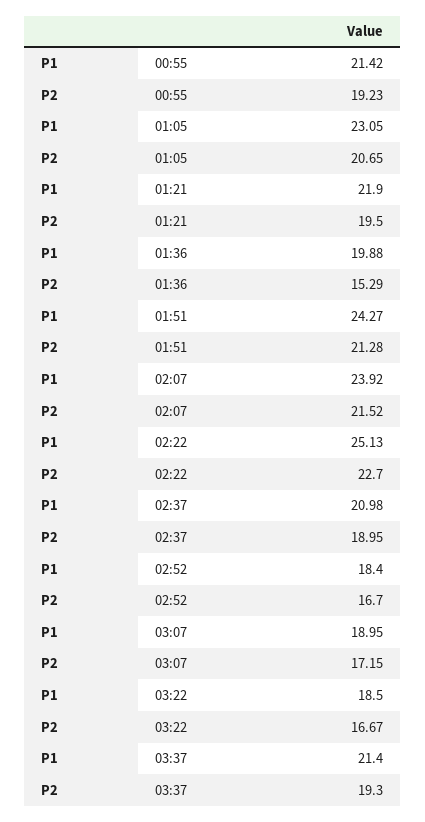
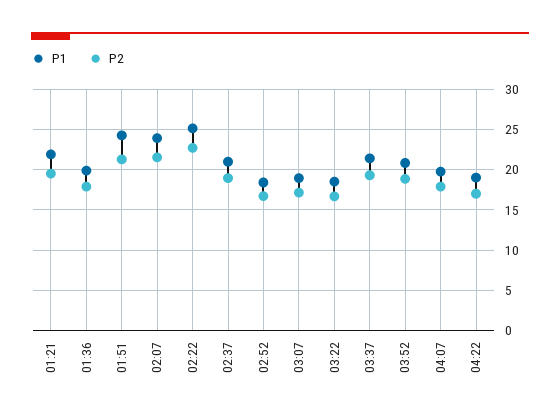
P1, 00:55: 21.42 -> none
P2, 00:55: 19.23 -> none
P1, 01:05: 23.05 -> none
P2, 01:05: 20.65 -> none
P2, 01:36: 15.29 -> 18
P1, 03:52: none -> 21
P2, 03:52: none -> 19
P1, 04:07: none -> 20
P2, 04:07: none -> 18
P1, 04:22: none -> 19
P2, 04:22: none -> 17

